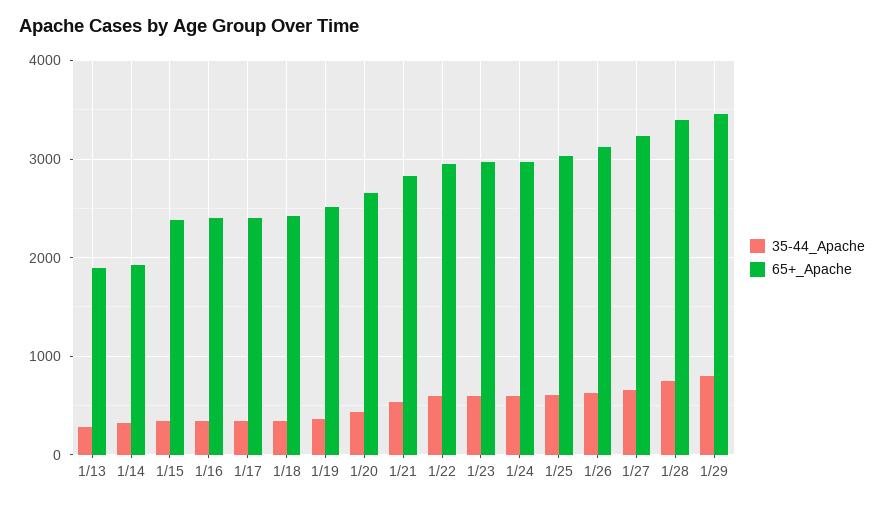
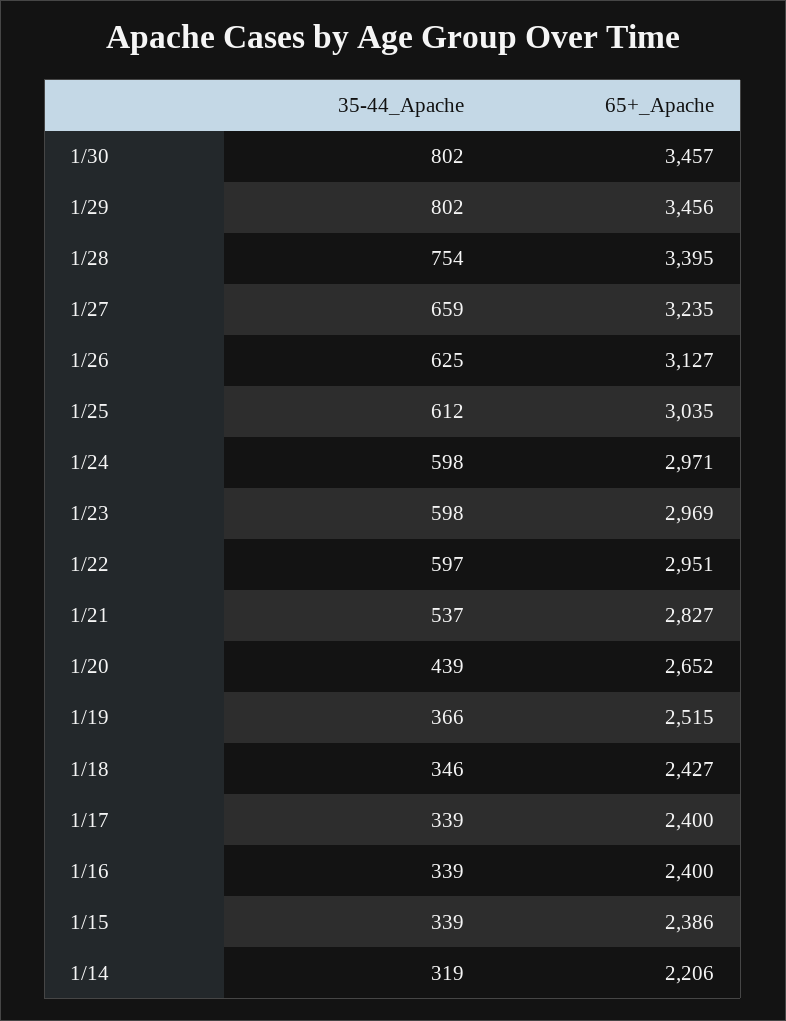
35-44_Apache, 1/13: 300 -> none
65+_Apache, 1/13: 1900 -> none
65+_Apache, 1/14: 1900 -> 2206
35-44_Apache, 1/30: none -> 802
65+_Apache, 1/30: none -> 3457

